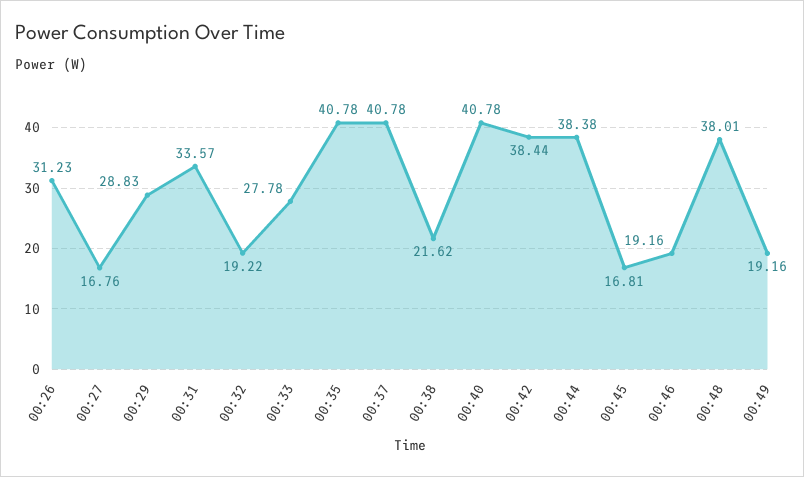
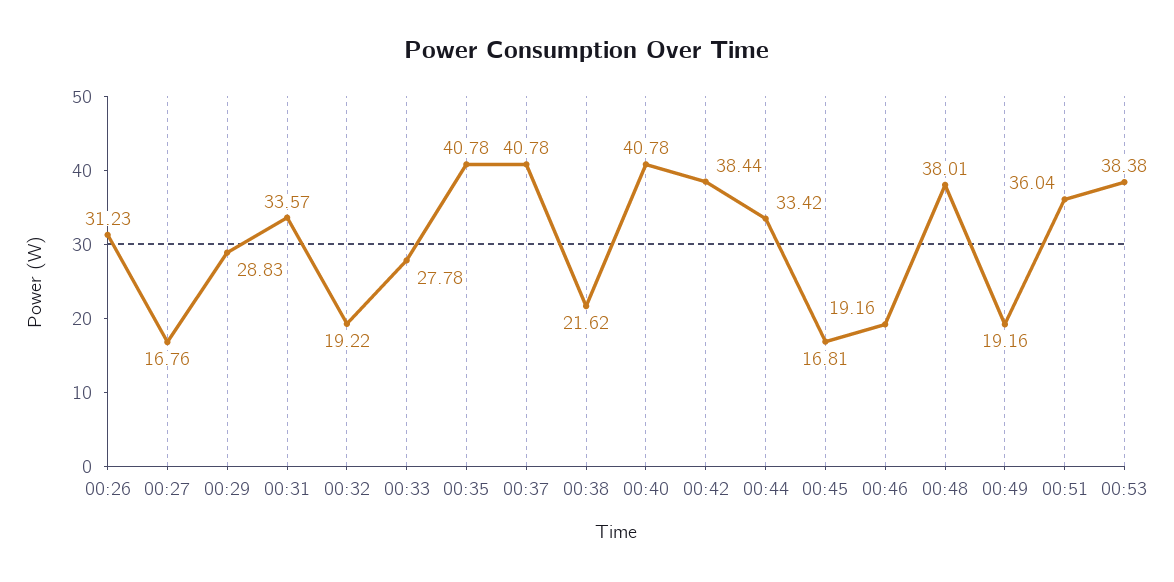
00:44: 38.38 -> 33.42
00:51: none -> 36.04
00:53: none -> 38.38

